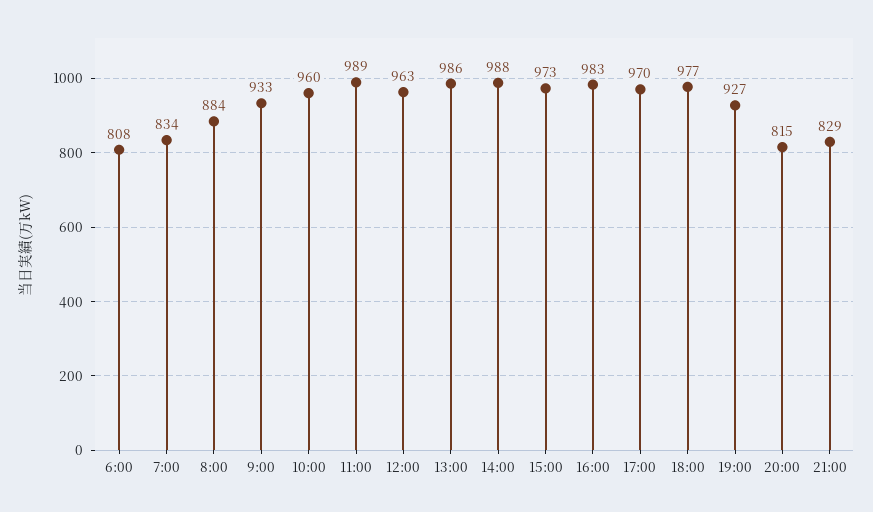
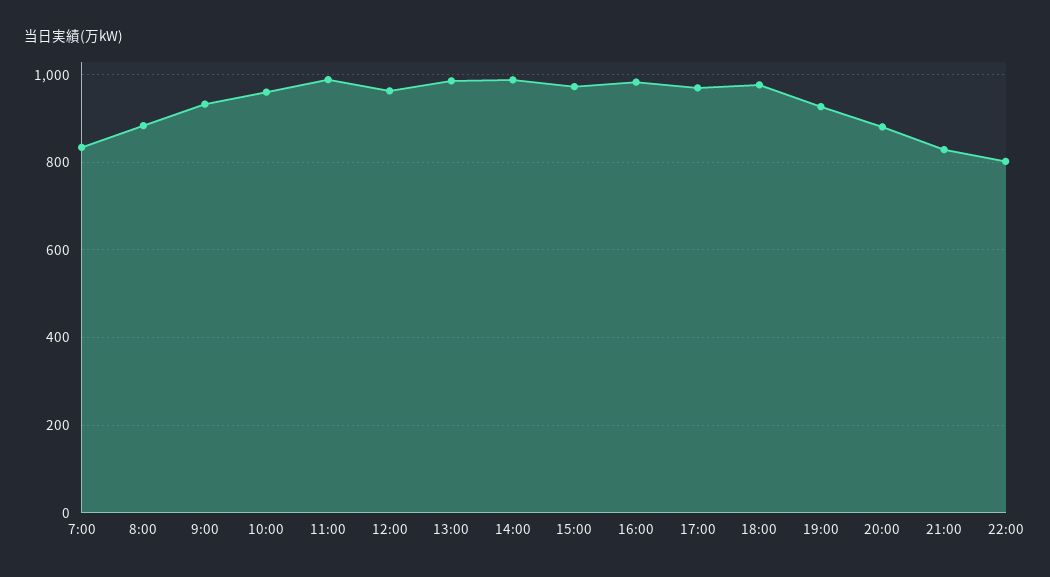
6:00: 808 -> none
20:00: 815 -> 880
22:00: none -> 800

